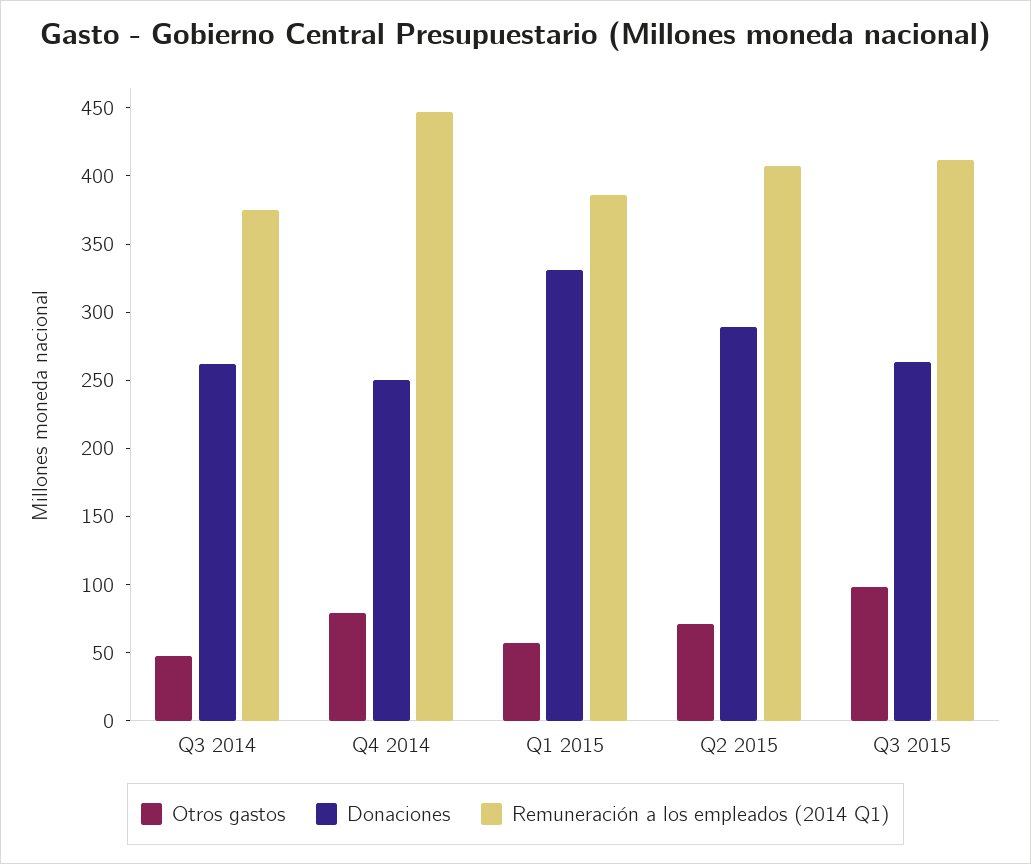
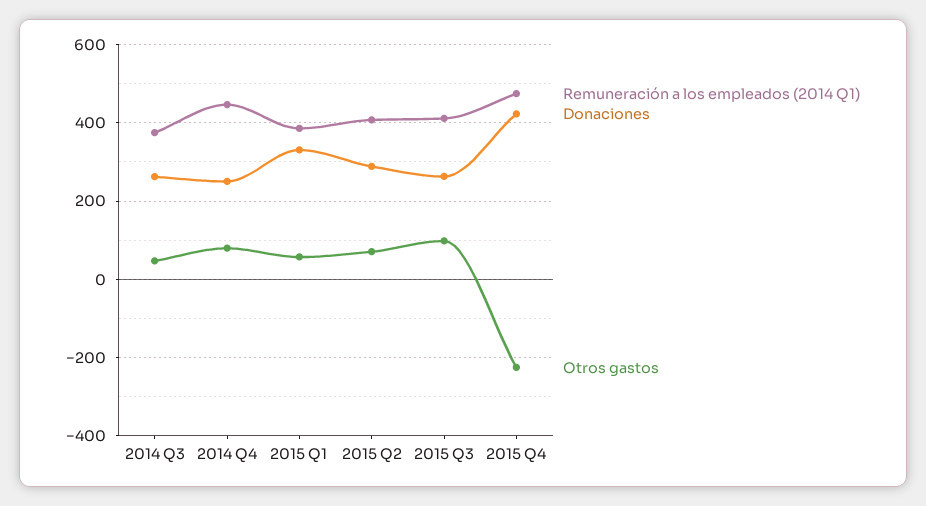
Remuneración a los empleados (2014 Q1), 2015 Q4: none -> 480
Donaciones, 2015 Q4: none -> 420
Otros gastos, 2015 Q4: none -> -220

